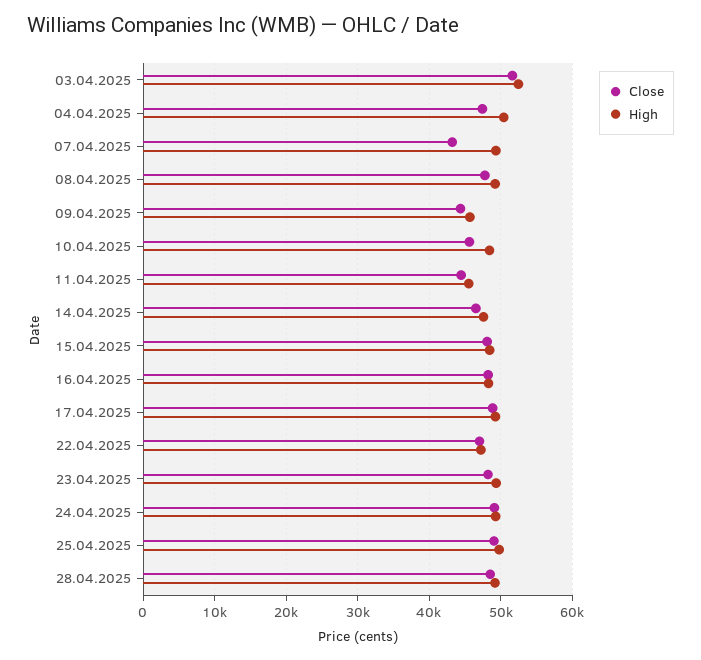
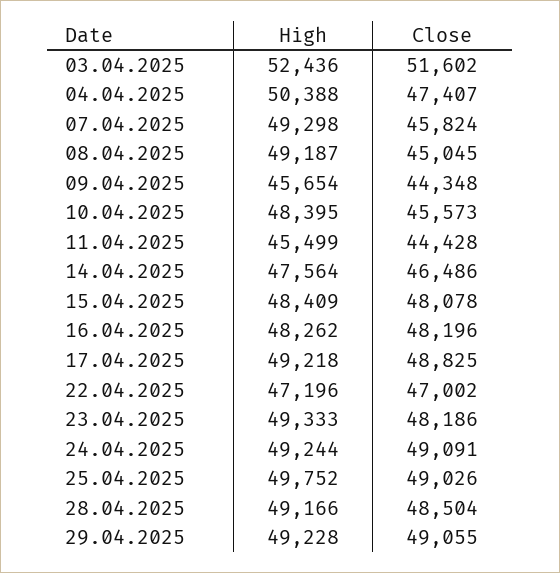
Close, 07.04.2025: 43000 -> 45824
Close, 08.04.2025: 48000 -> 45045
High, 29.04.2025: none -> 49228
Close, 29.04.2025: none -> 49055

